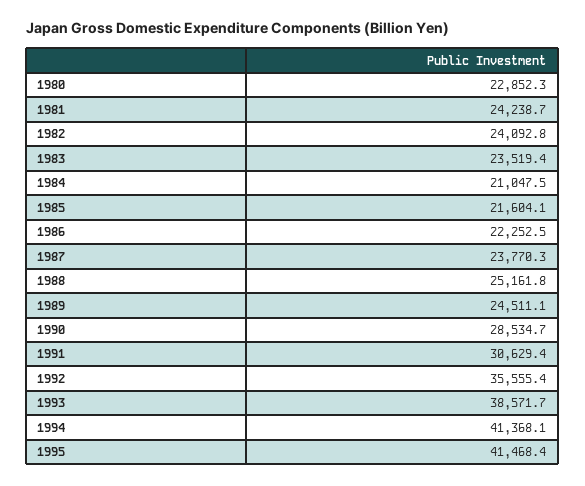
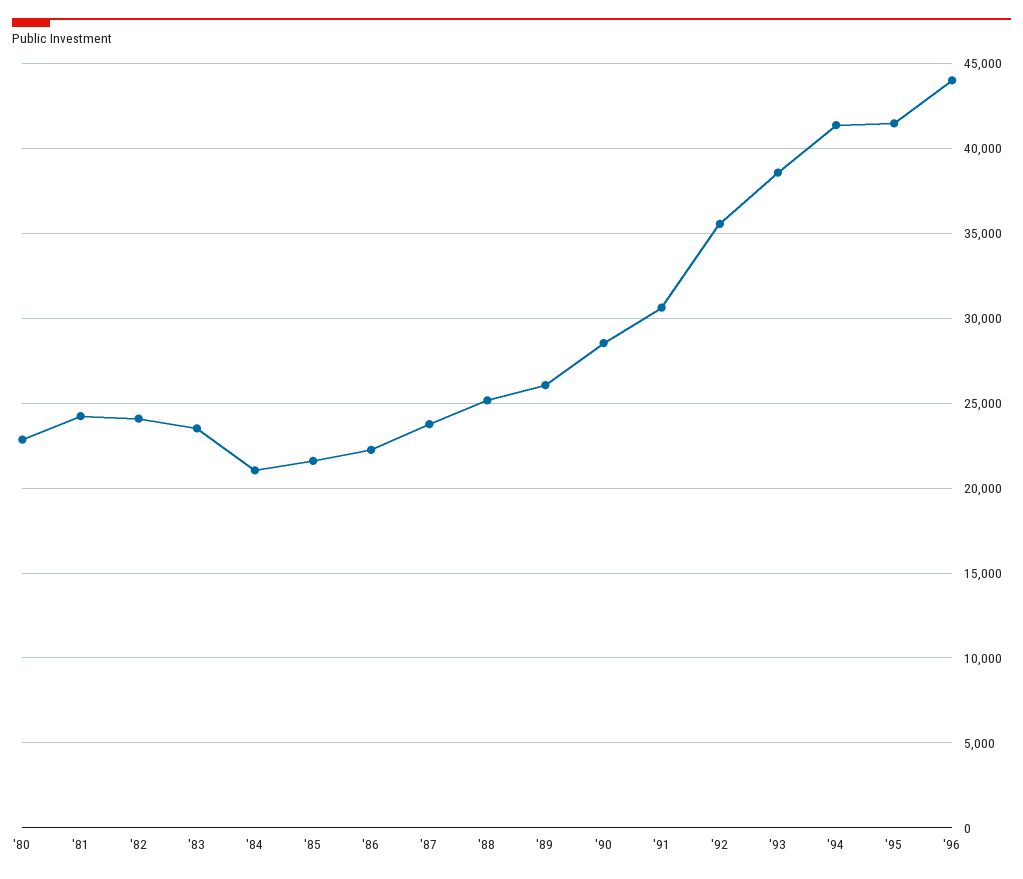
1989: 24511.1 -> 26000
'96: none -> 44000

